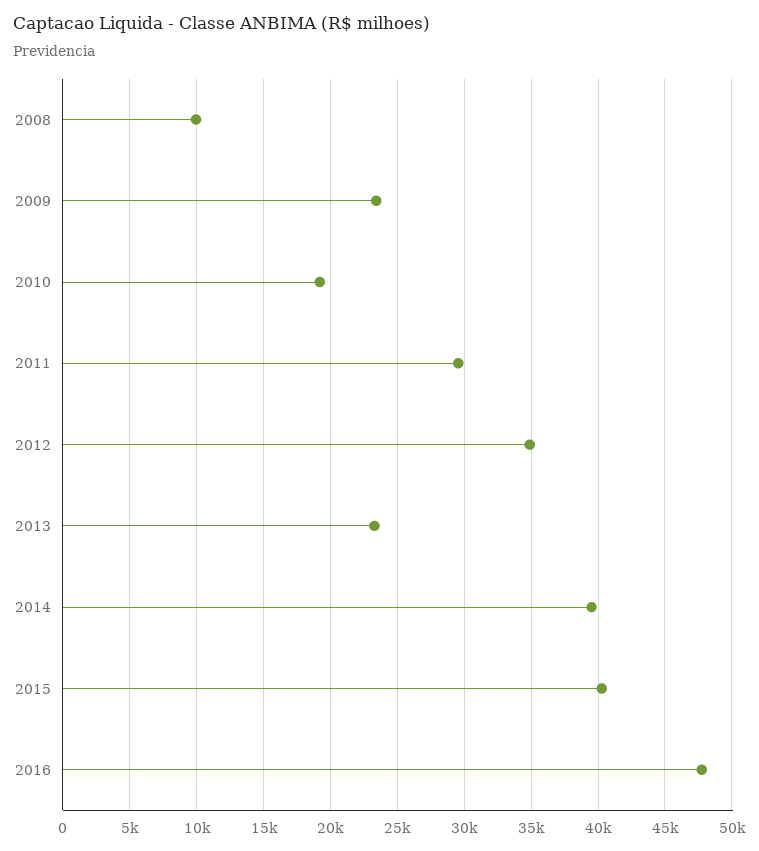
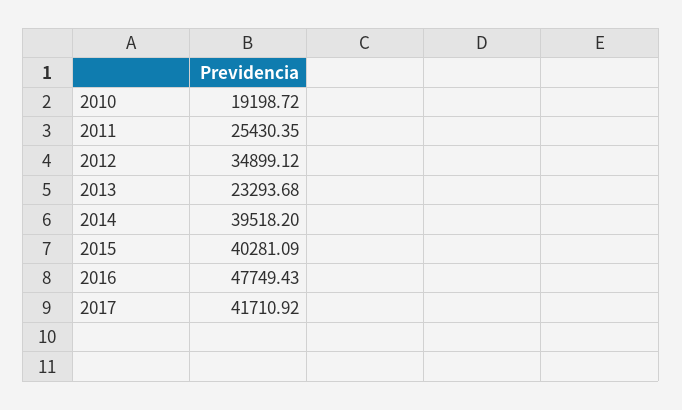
2008: 10000 -> none
2009: 23500 -> none
2011: 29500 -> 25430.35
2017: none -> 41710.92

